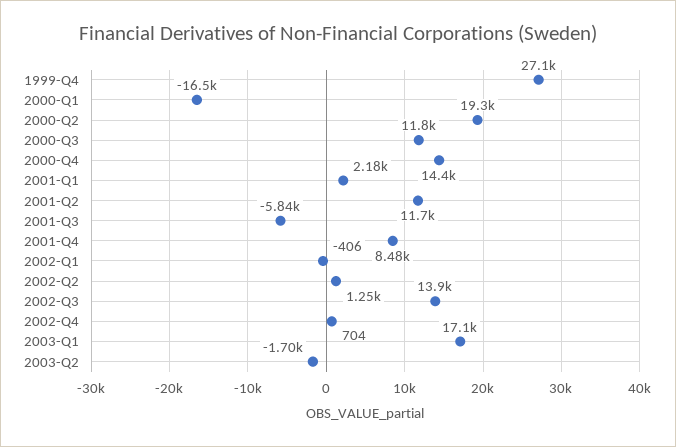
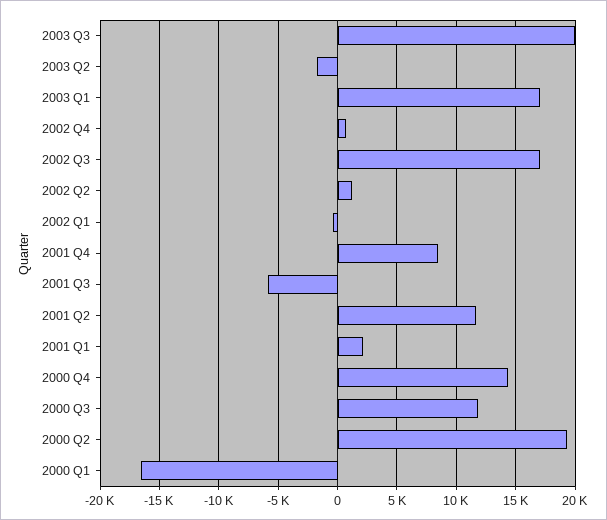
1999-Q4: 27100 -> none
2002-Q3: 13900 -> 17000
2003 Q3: none -> 20000

